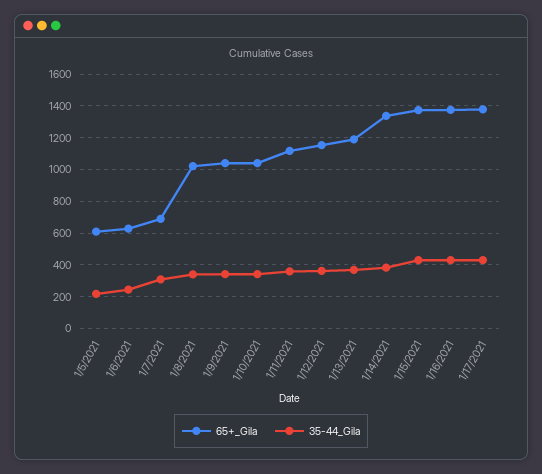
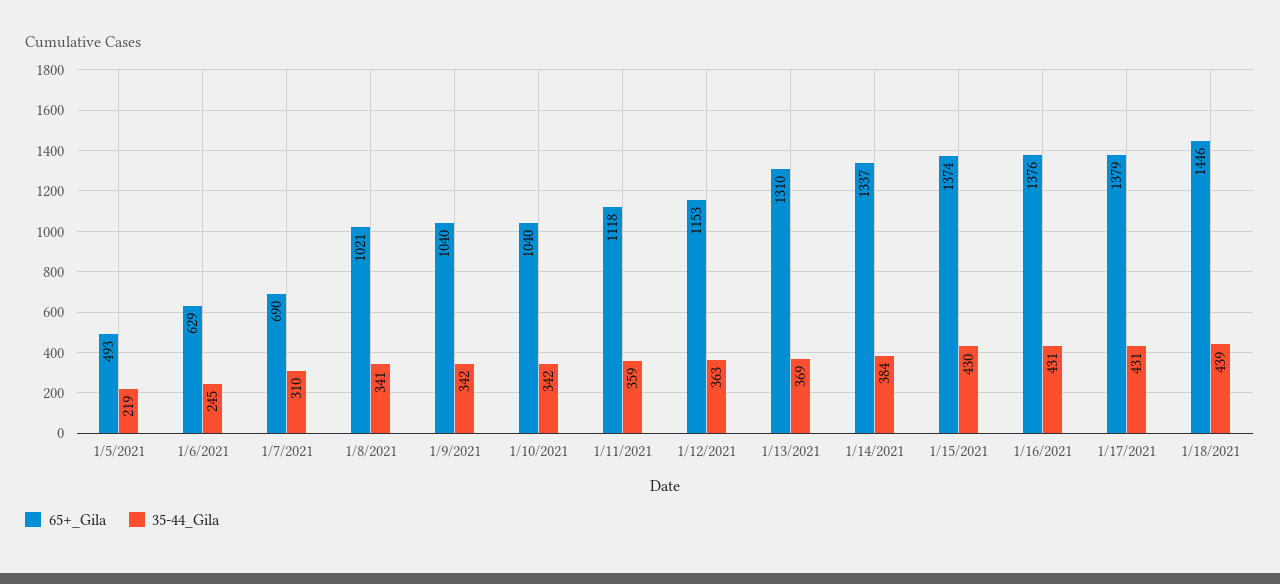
65+_Gila, 1/5/2021: 600 -> 493
65+_Gila, 1/13/2021: 1200 -> 1310
65+_Gila, 1/18/2021: none -> 1446
35-44_Gila, 1/18/2021: none -> 439

